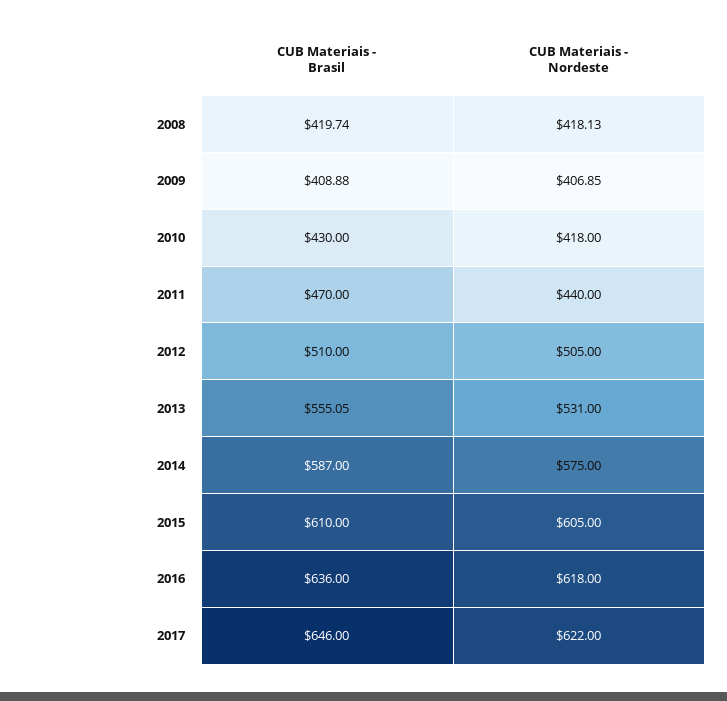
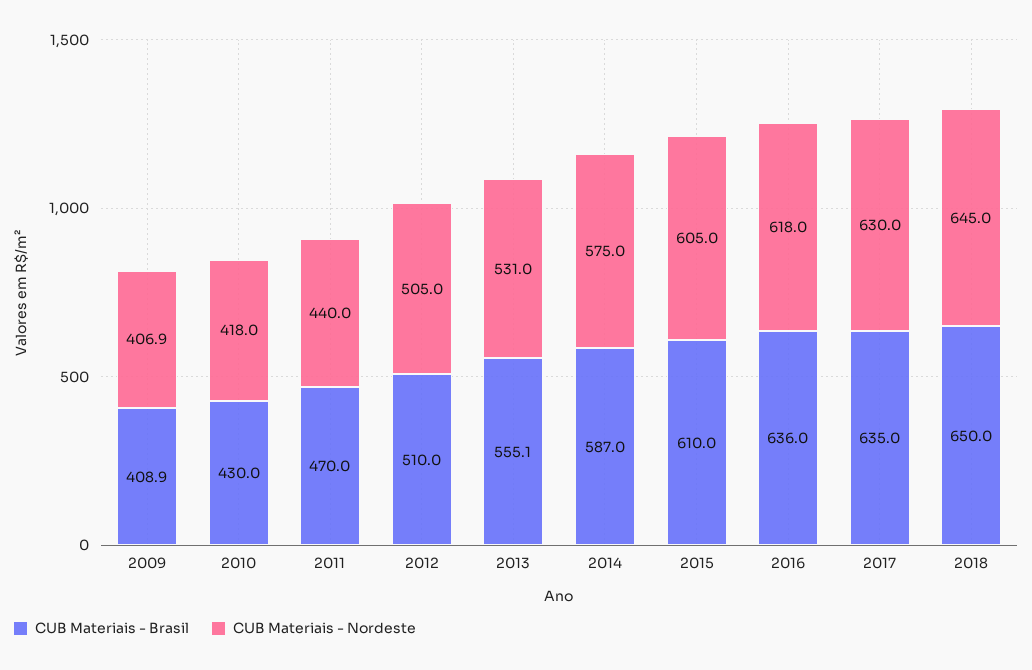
CUB Materiais - Brasil, 2008: 419.74 -> none
CUB Materiais - Nordeste, 2008: 418.13 -> none
CUB Materiais - Brasil, 2017: 646 -> 635
CUB Materiais - Nordeste, 2017: 622 -> 630
CUB Materiais - Brasil, 2018: none -> 650
CUB Materiais - Nordeste, 2018: none -> 645

